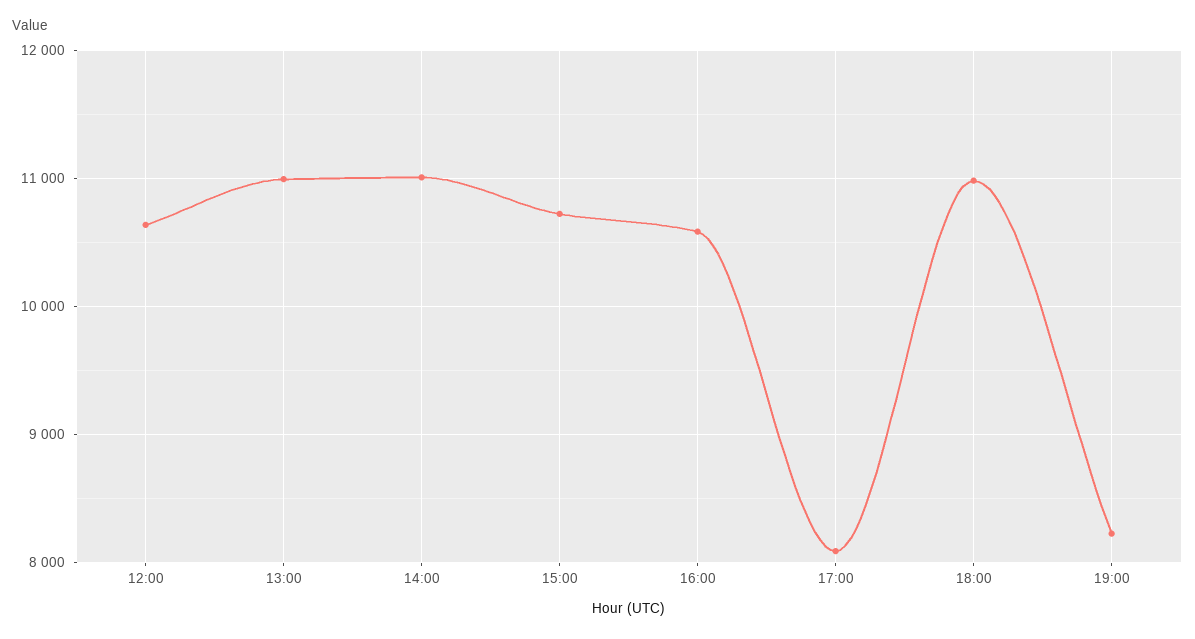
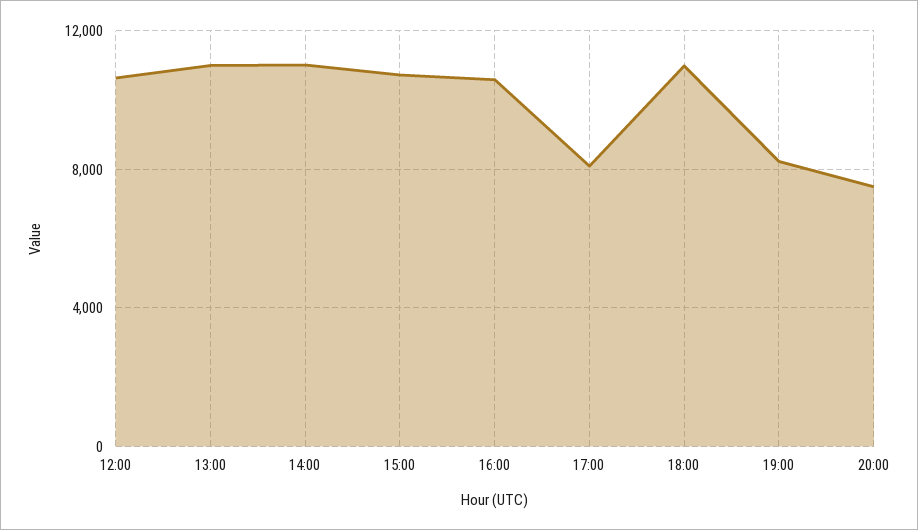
20:00: none -> 7500

